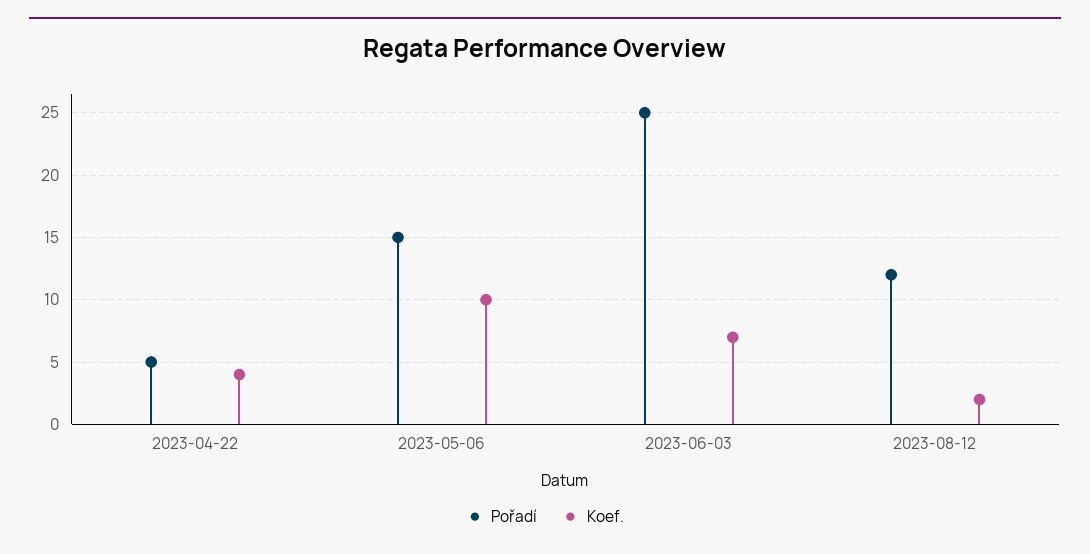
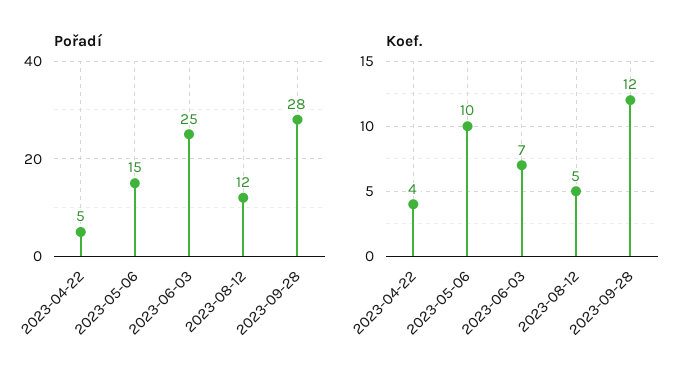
Koef., 2023-08-12: 2 -> 5
Pořadí, 2023-09-28: none -> 28
Koef., 2023-09-28: none -> 12

